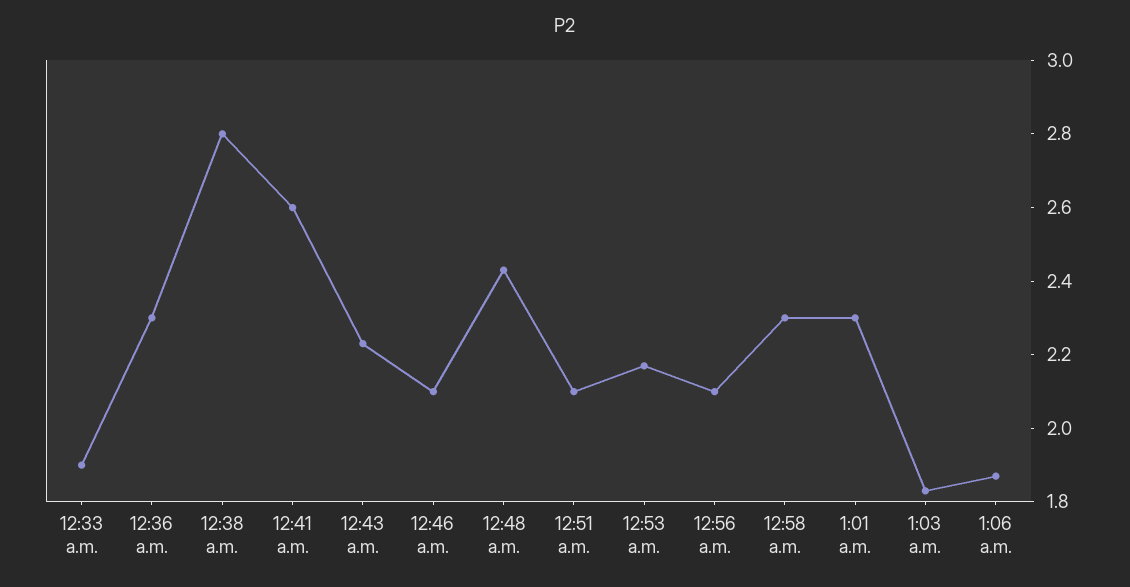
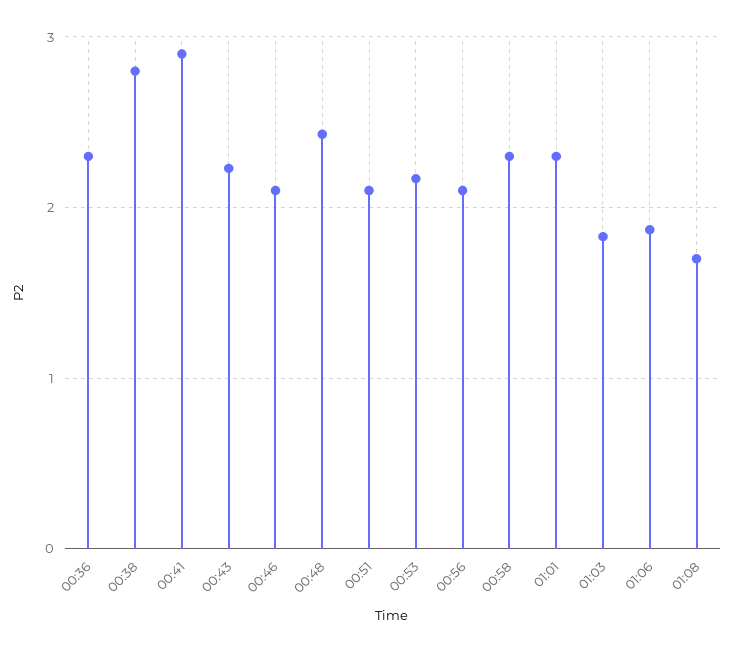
12:33 a.m.: 1.9 -> none
12:41 a.m.: 2.6 -> 2.9
01:08: none -> 1.7

